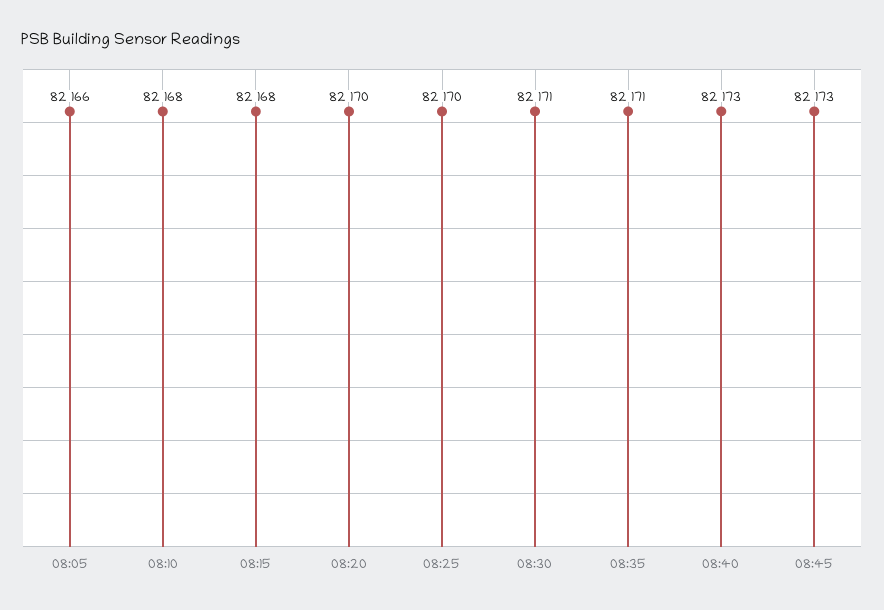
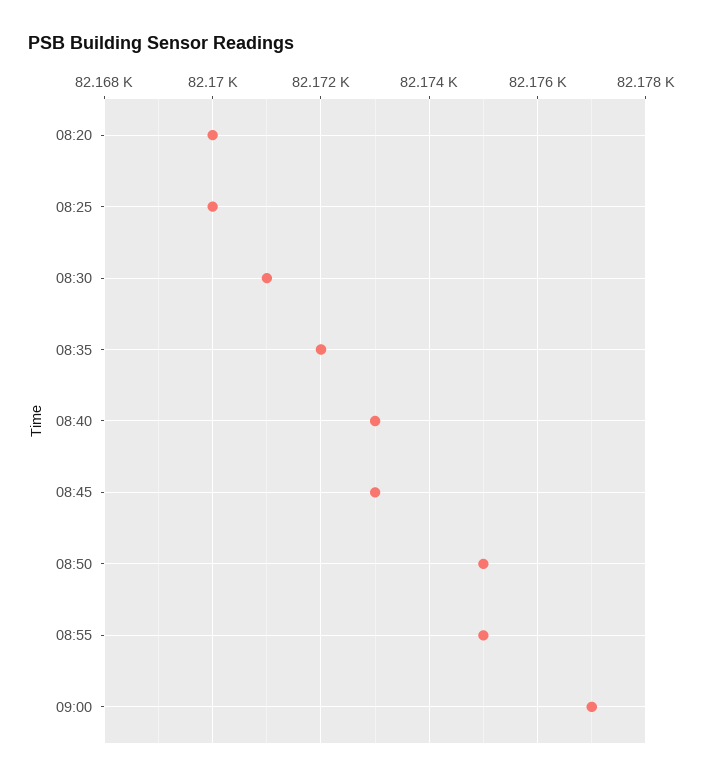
08:05: 82166 -> none
08:10: 82168 -> none
08:15: 82168 -> none
08:35: 82171 -> 82172
08:50: none -> 82175
08:55: none -> 82175
09:00: none -> 82177

